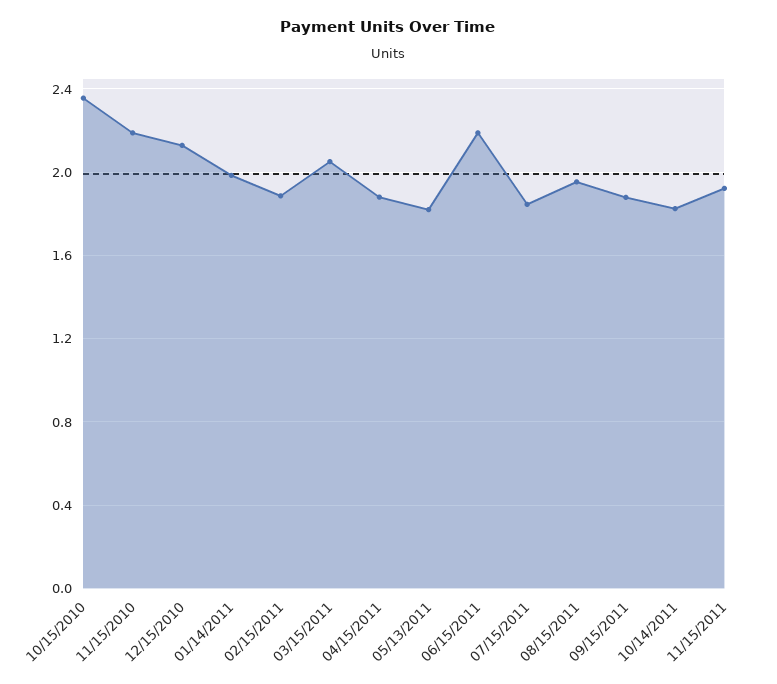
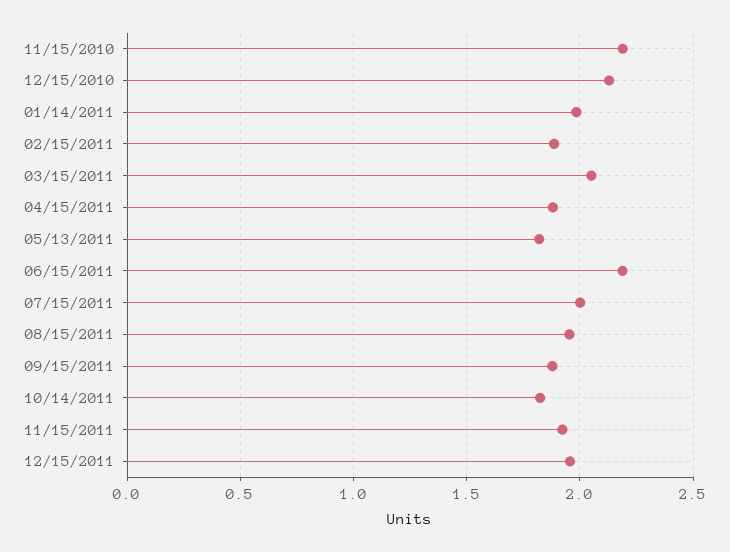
10/15/2010: 2.35 -> none
07/15/2011: 1.85 -> 2
12/15/2011: none -> 1.95

